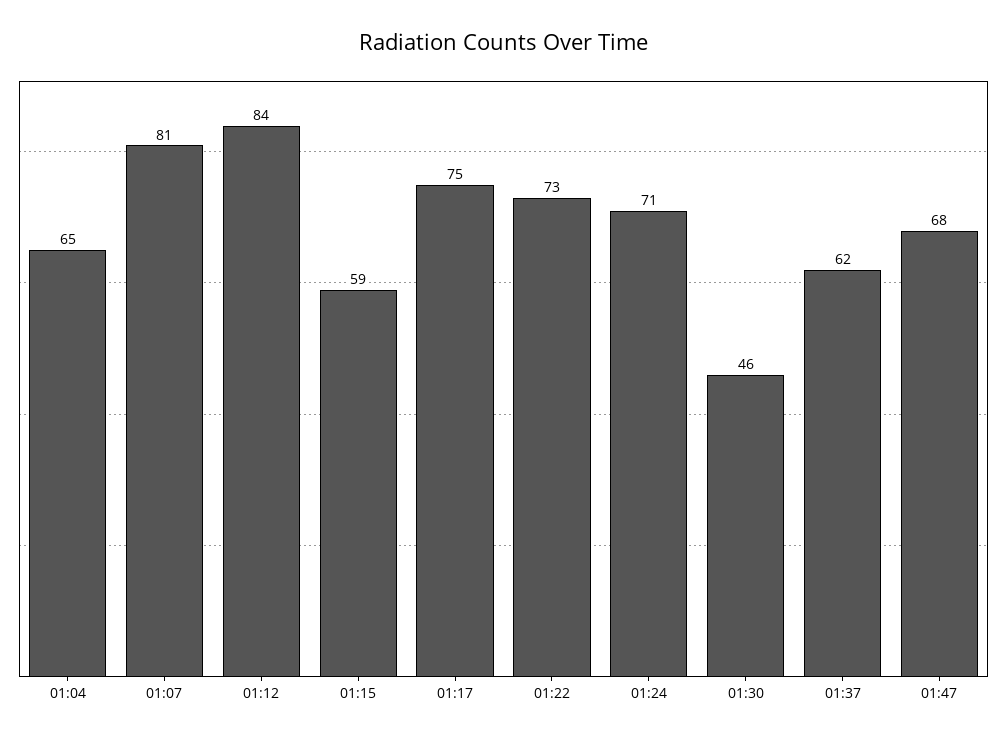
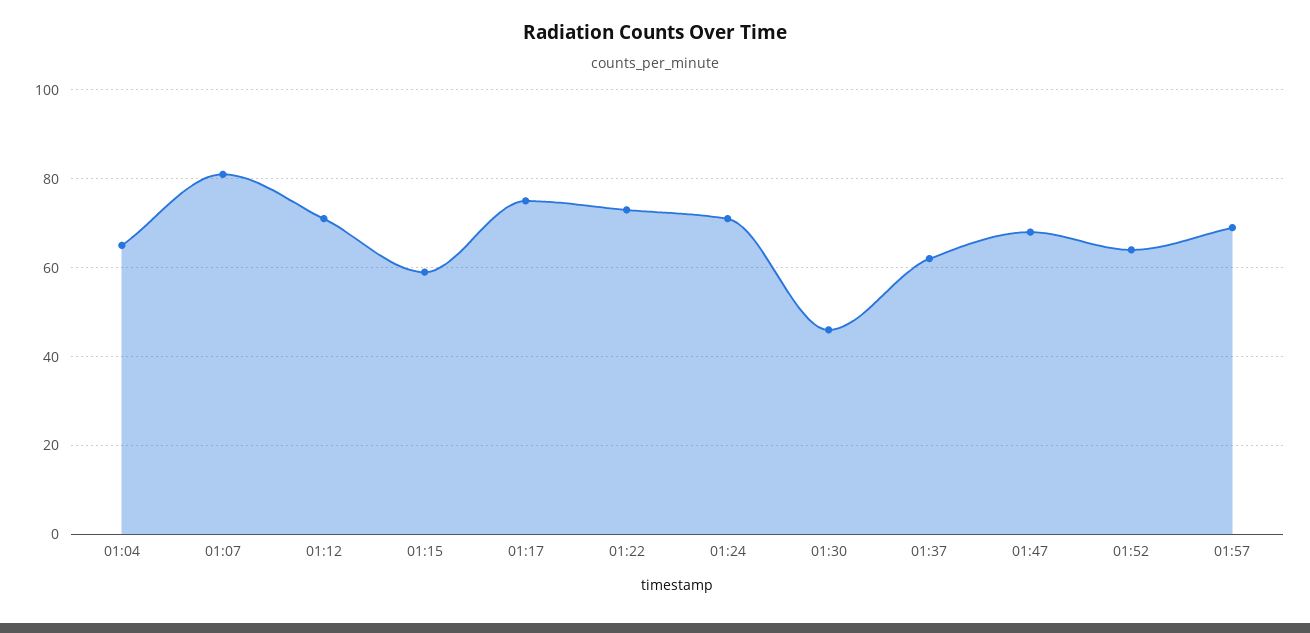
01:12: 84 -> 70
01:52: none -> 65
01:57: none -> 70

